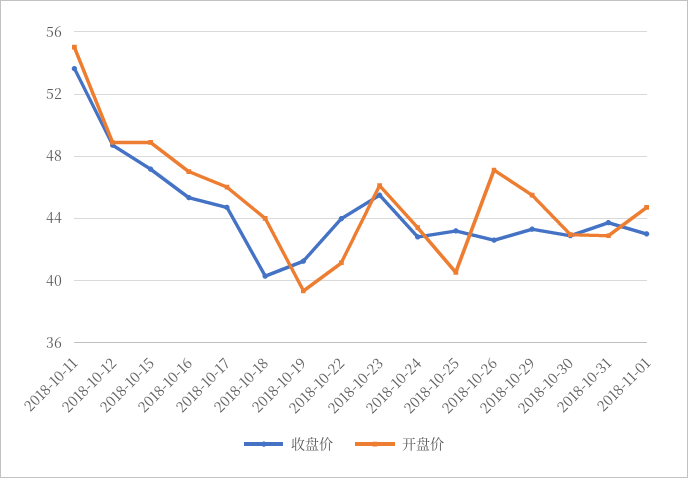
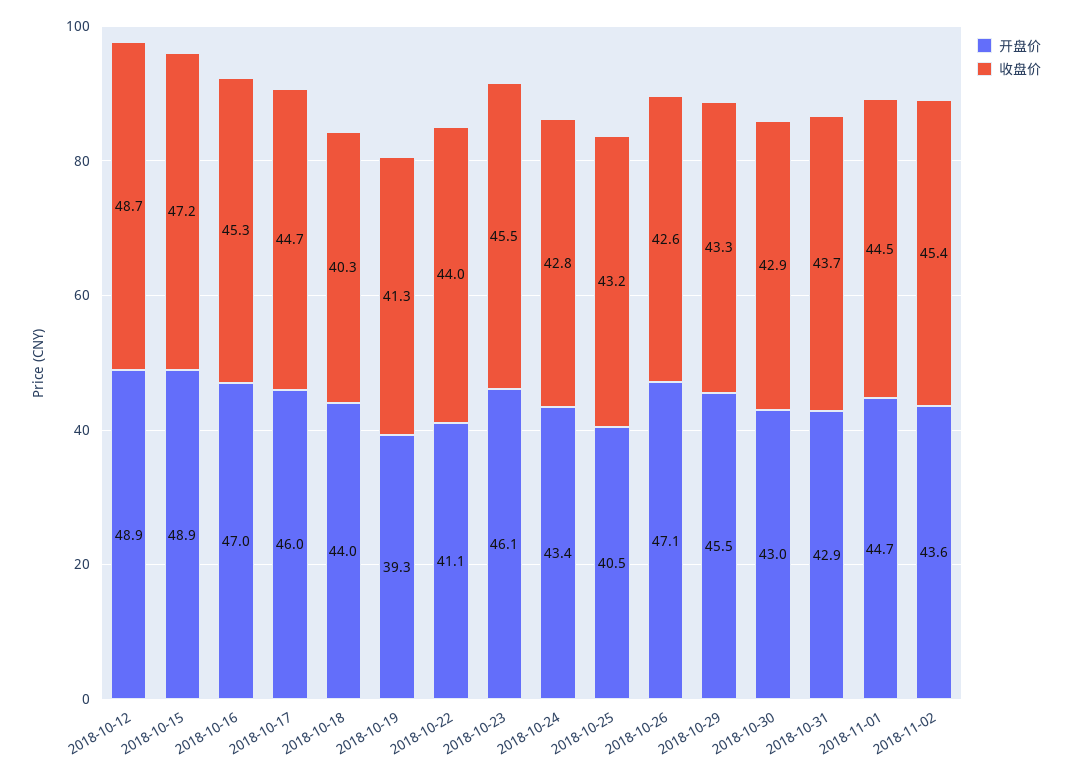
收盘价, 2018-10-11: 53.5 -> none
开盘价, 2018-10-11: 55 -> none
收盘价, 2018-11-01: 43 -> 44.5
开盘价, 2018-11-02: none -> 43.6
收盘价, 2018-11-02: none -> 45.4

